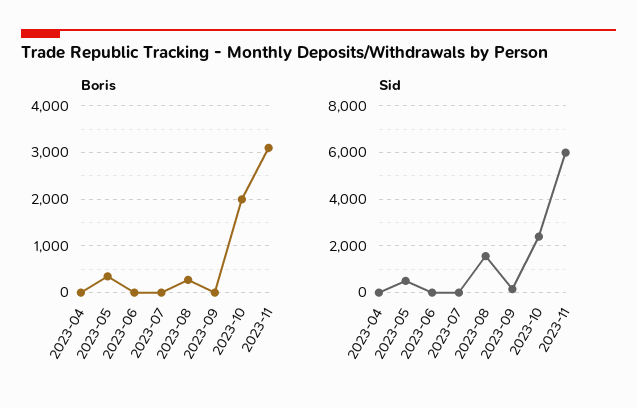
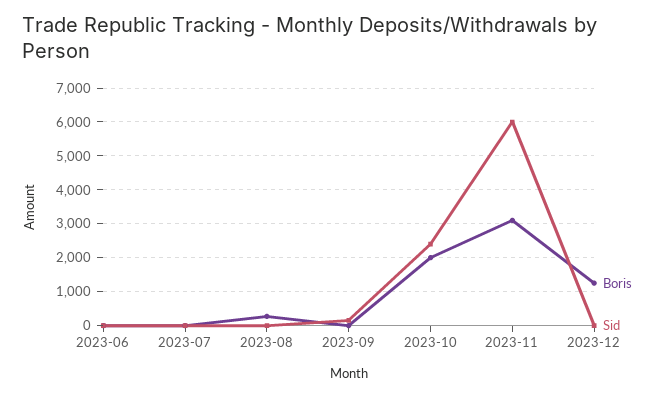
Boris, 2023-04: 0 -> none
Boris, 2023-05: 400 -> none
Sid, 2023-04: 0 -> none
Sid, 2023-05: 500 -> none
Sid, 2023-08: 1500 -> 0
Boris, 2023-12: none -> 1200
Sid, 2023-12: none -> 0

